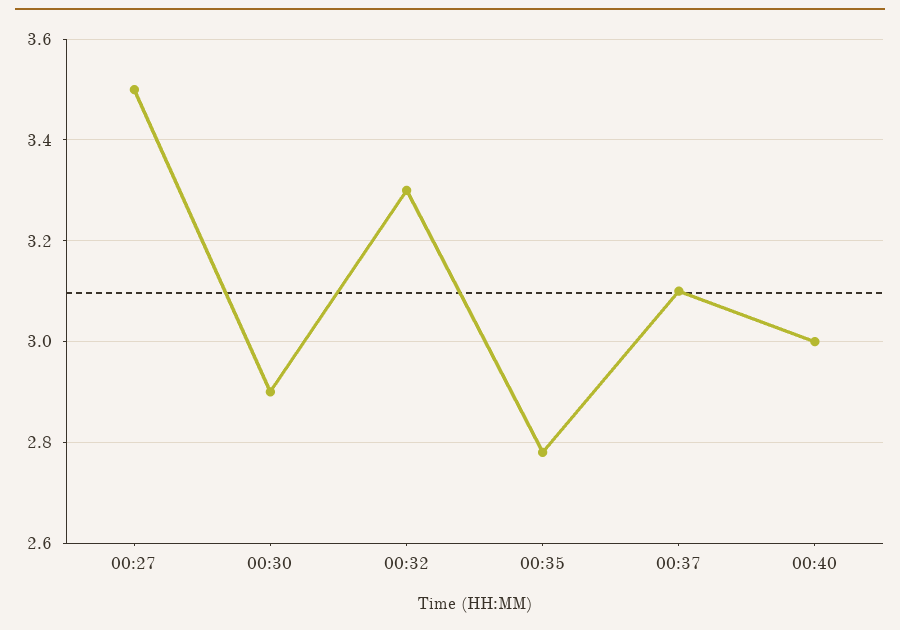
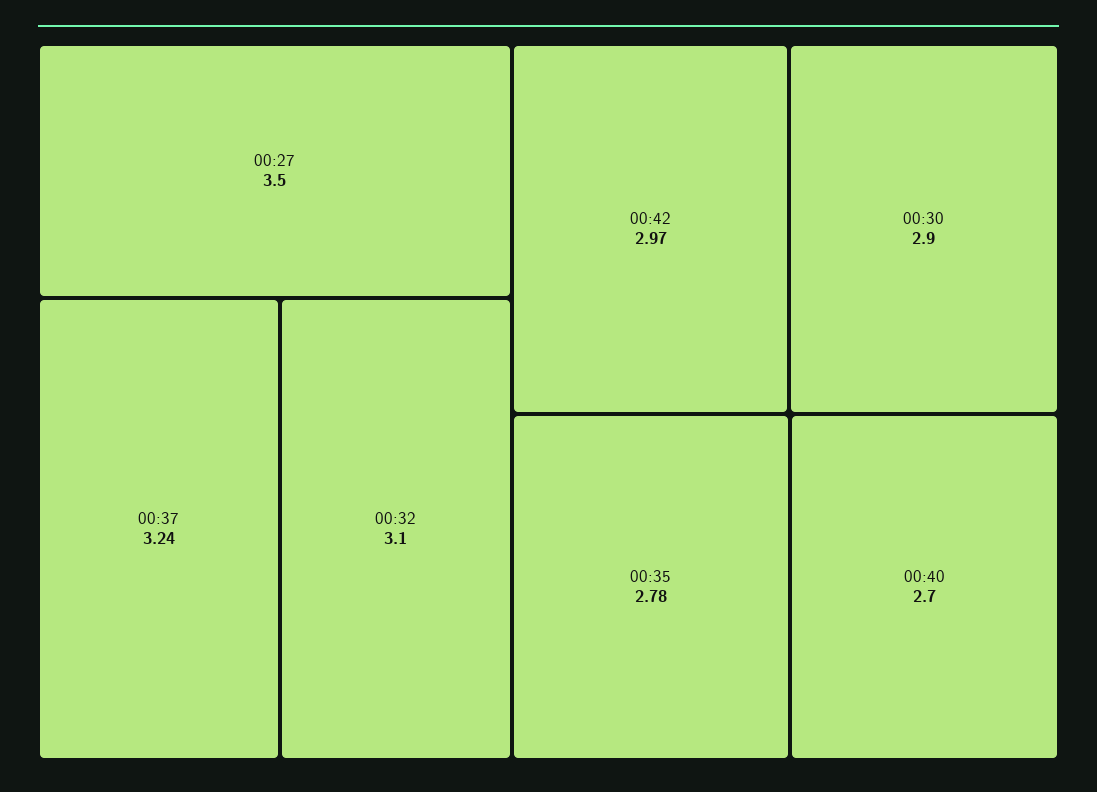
00:32: 3.3 -> 3.1
00:37: 3.1 -> 3.24
00:40: 3 -> 2.7
00:42: none -> 2.97

